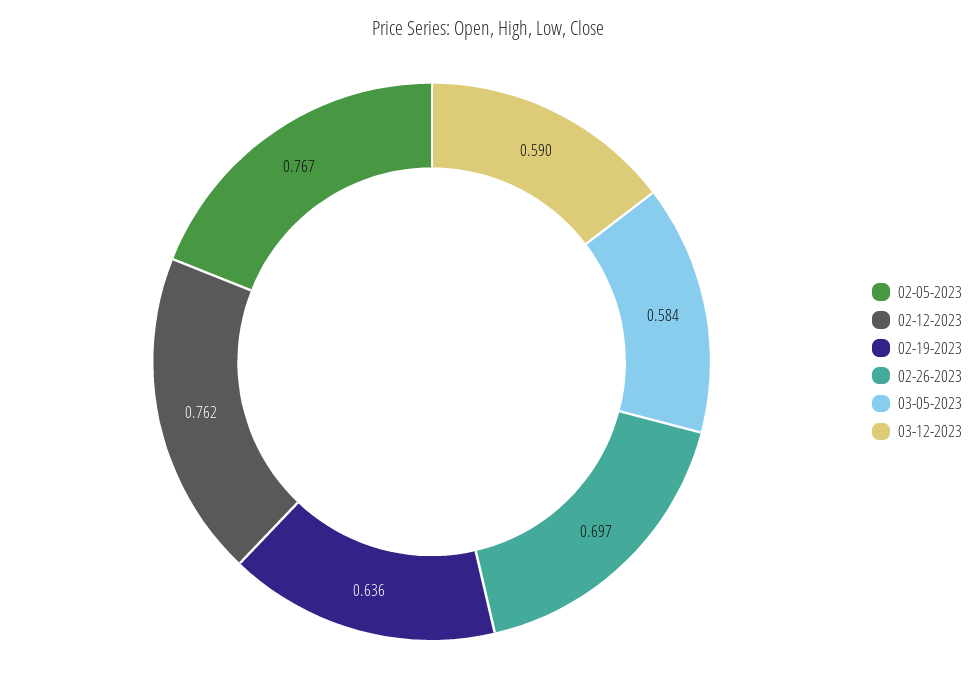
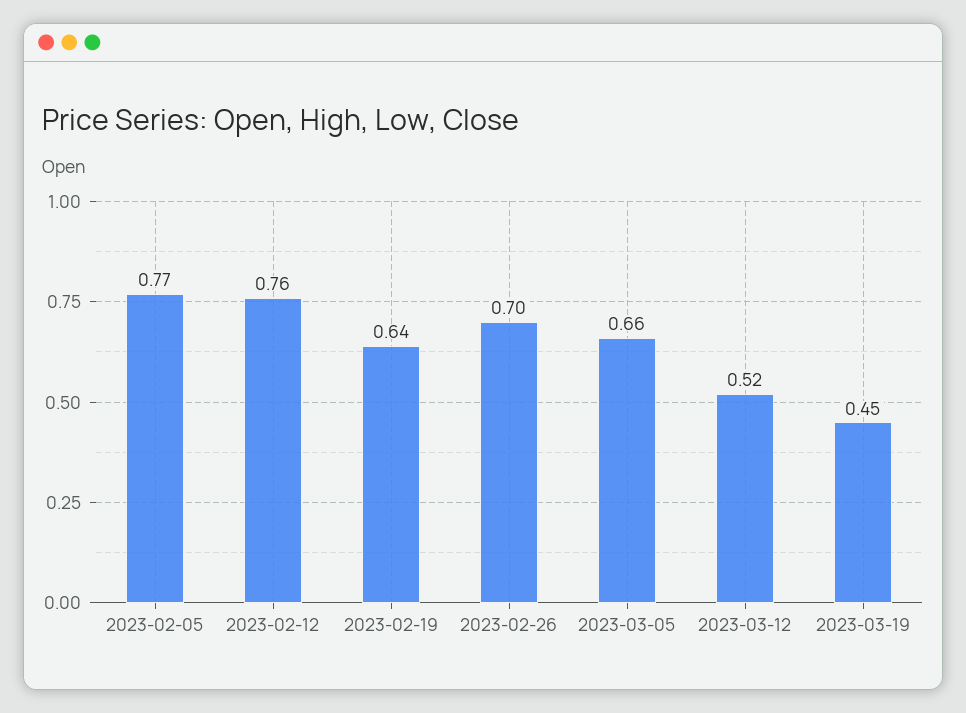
03-05-2023: 0.584 -> 0.66
03-12-2023: 0.59 -> 0.52
2023-03-19: none -> 0.45

